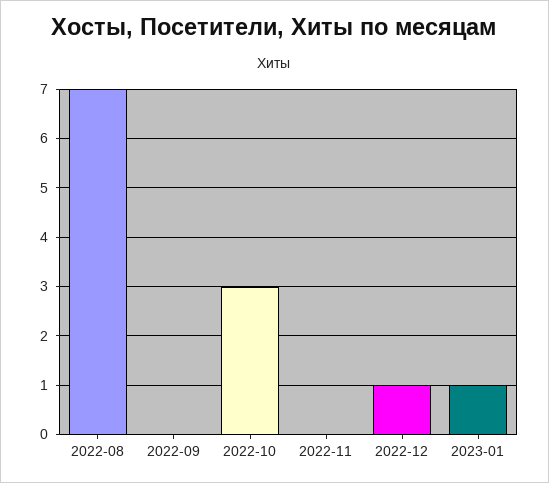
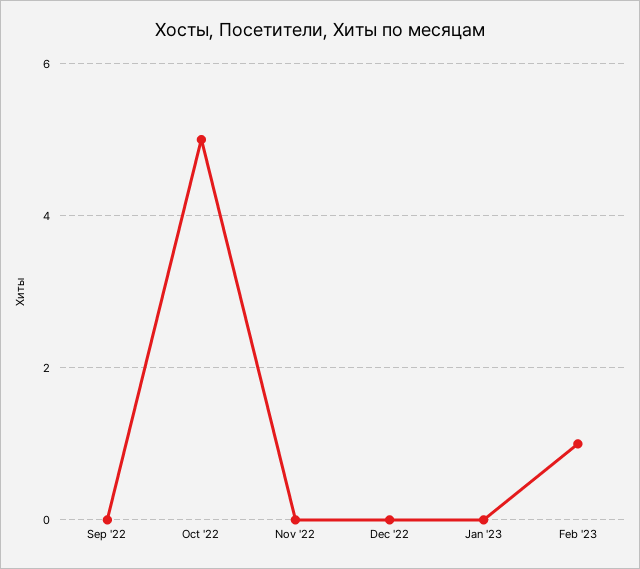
2022-08: 7 -> none
2022-10: 3 -> 5
2022-12: 1 -> 0
2023-01: 1 -> 0
Feb '23: none -> 1

